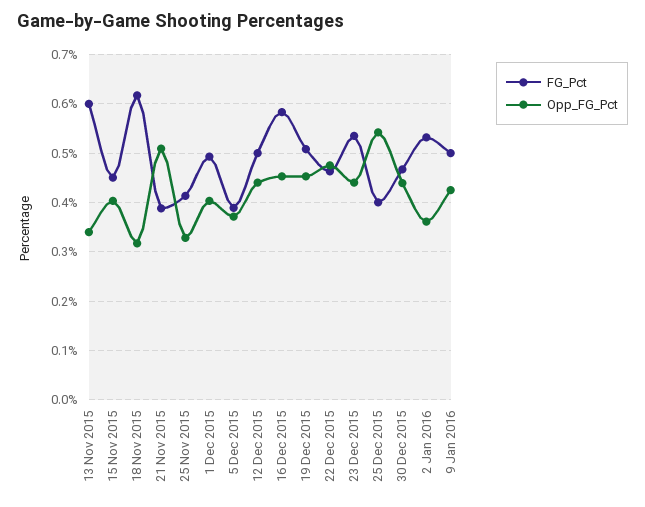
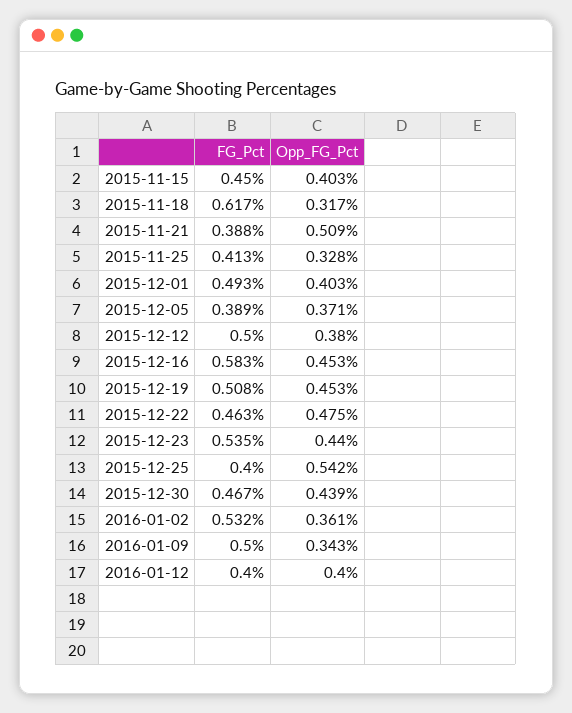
FG_Pct, 13 Nov 2015: 0.6 -> none
Opp_FG_Pct, 13 Nov 2015: 0.34 -> none
Opp_FG_Pct, 12 Dec 2015: 0.44 -> 0.38
Opp_FG_Pct, 9 Jan 2016: 0.42 -> 0.343
FG_Pct, 2016-01-12: none -> 0.4
Opp_FG_Pct, 2016-01-12: none -> 0.4

